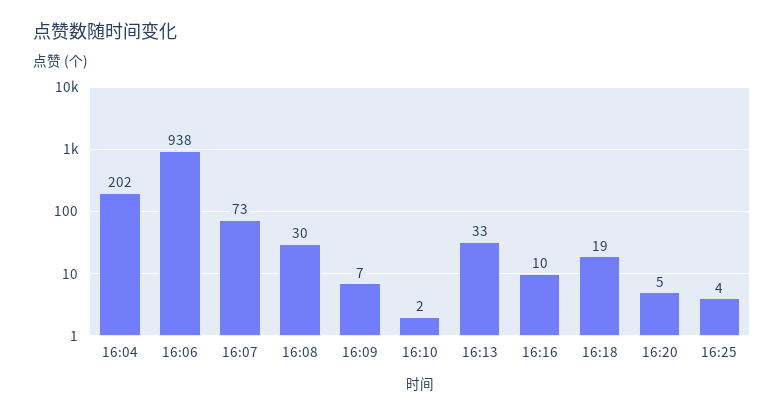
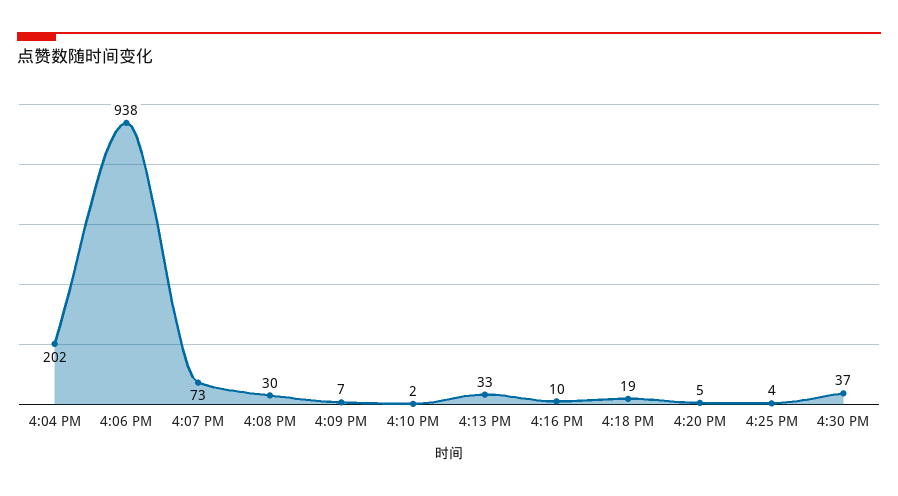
4:30 PM: none -> 37

